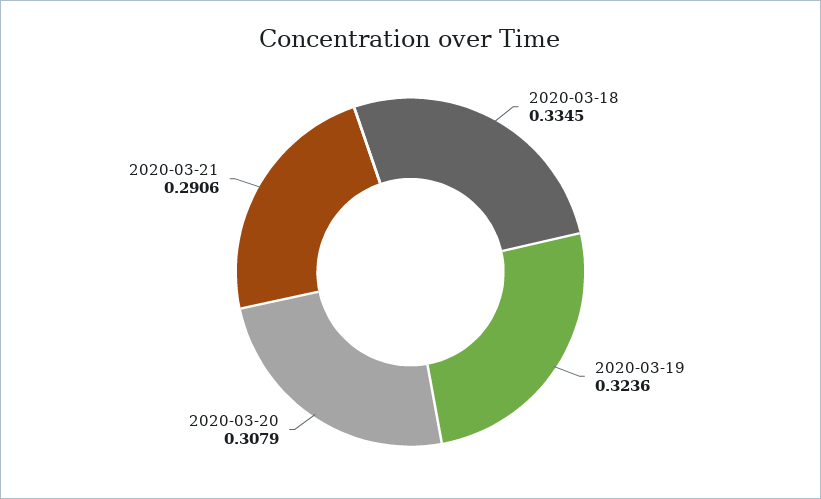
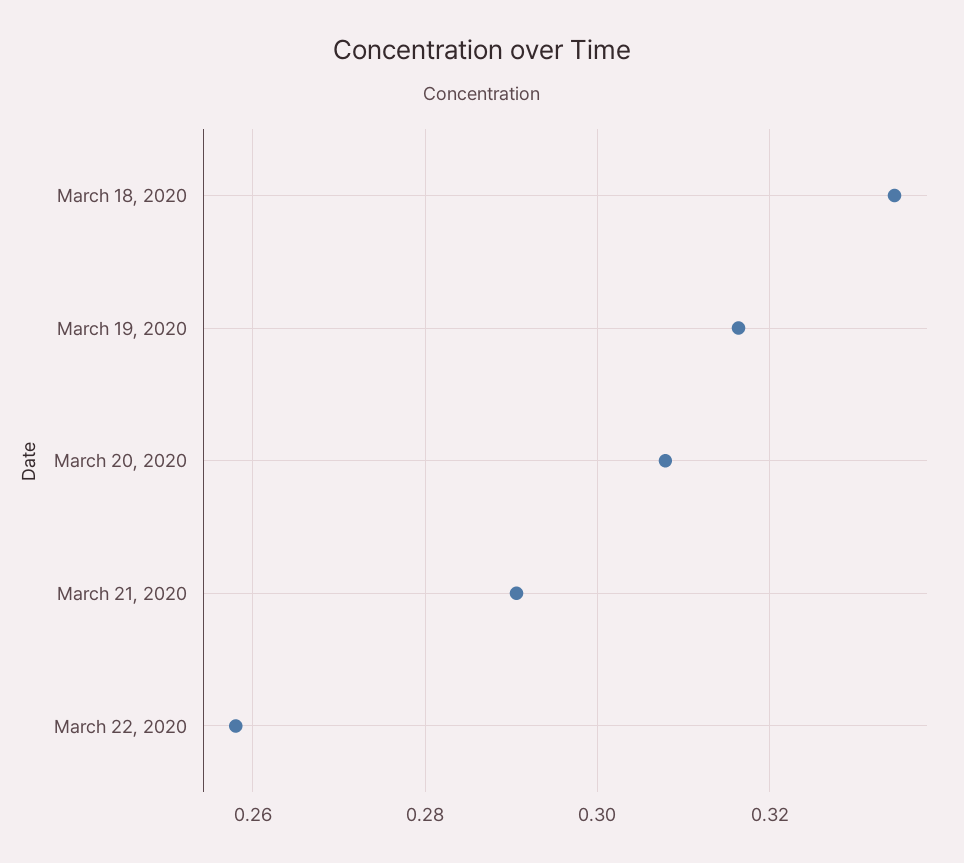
2020-03-19: 0.3236 -> 0.316
March 22, 2020: none -> 0.258

